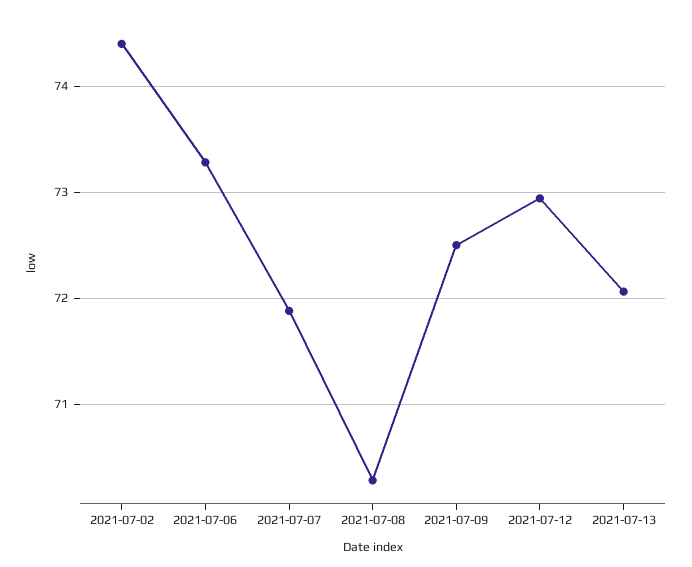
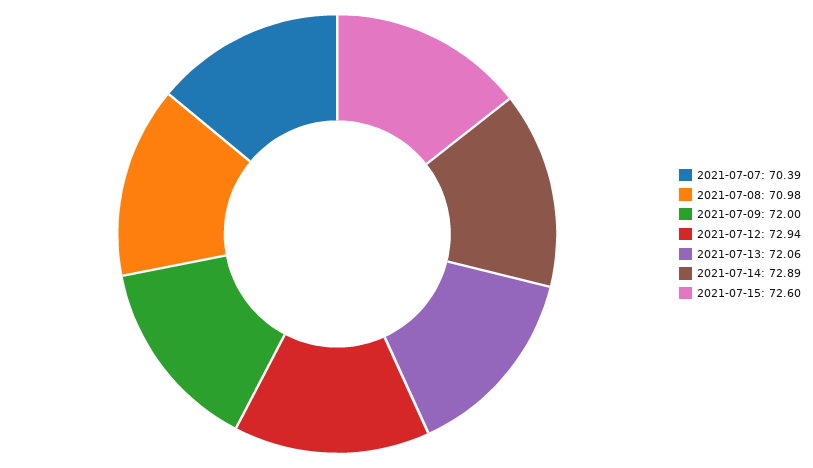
2021-07-02: 74.4 -> none
2021-07-06: 73.3 -> none
2021-07-07: 71.9 -> 70.39
2021-07-08: 70.3 -> 70.98
2021-07-09: 72.5 -> 72
2021-07-14: none -> 72.89
2021-07-15: none -> 72.6

